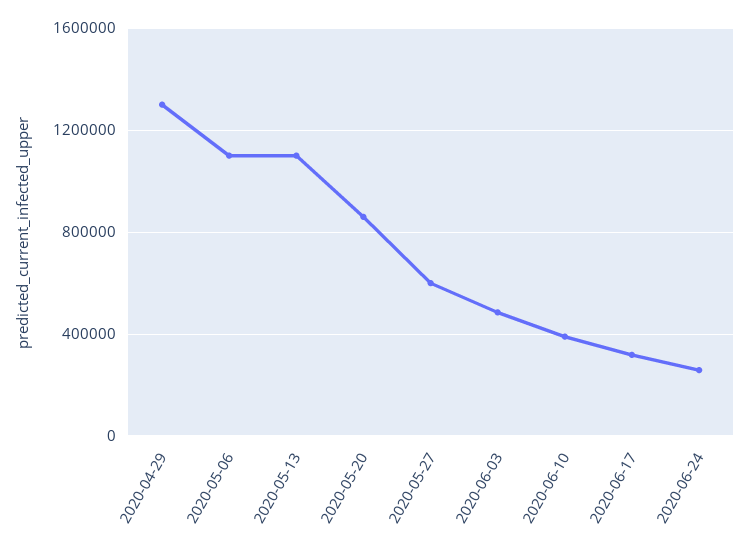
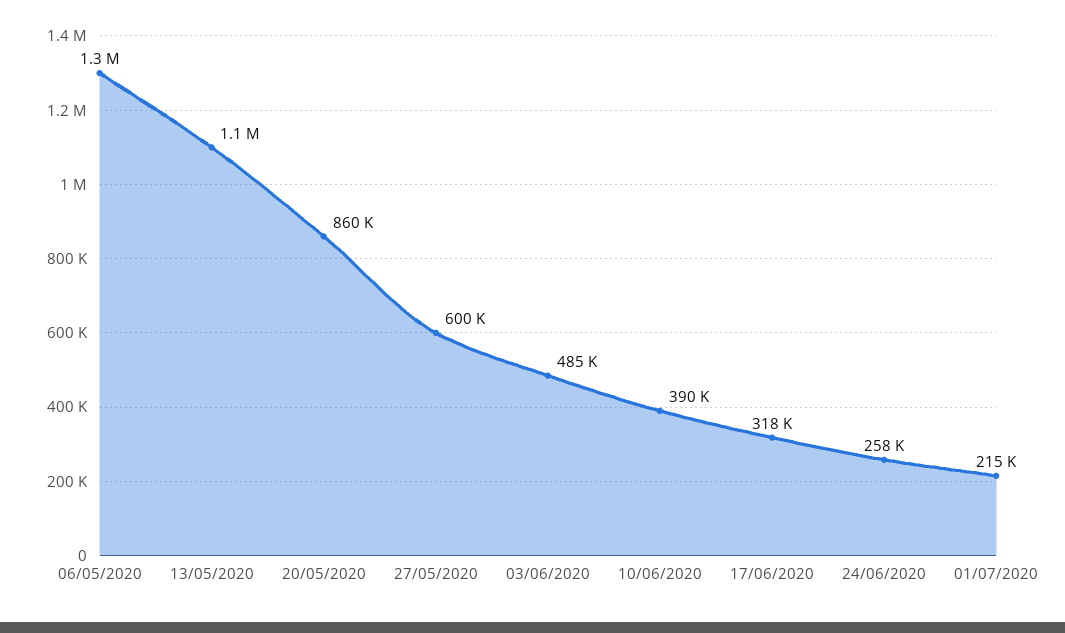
2020-04-29: 1300000 -> none
2020-05-06: 1100000 -> 1300000
01/07/2020: none -> 215000

